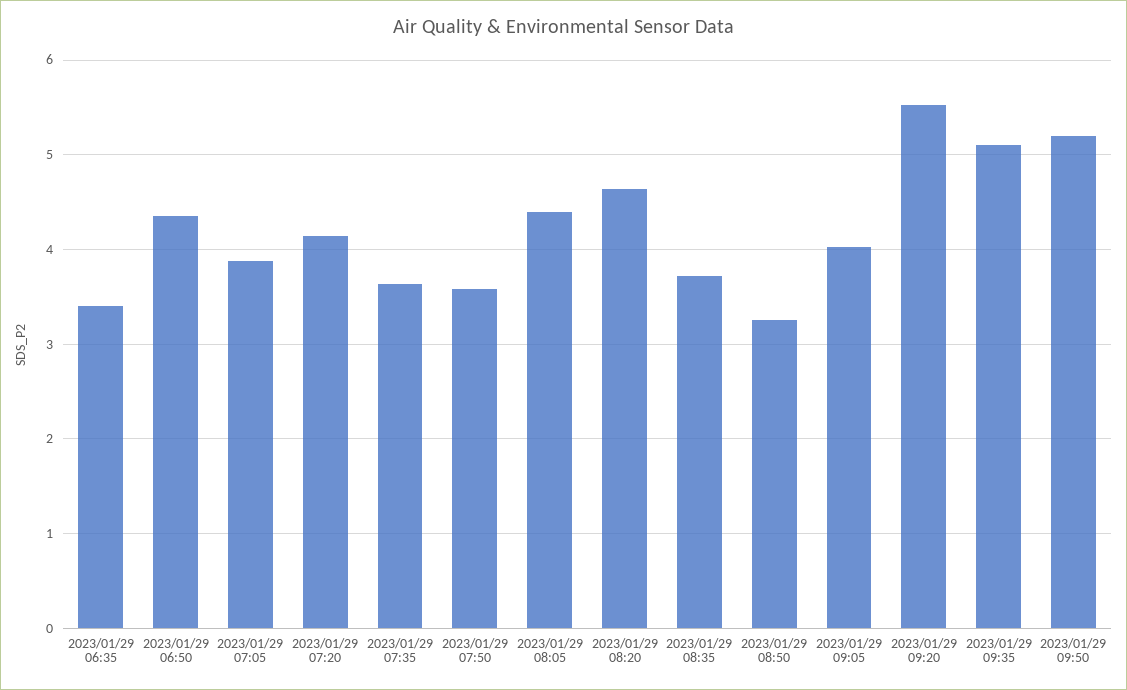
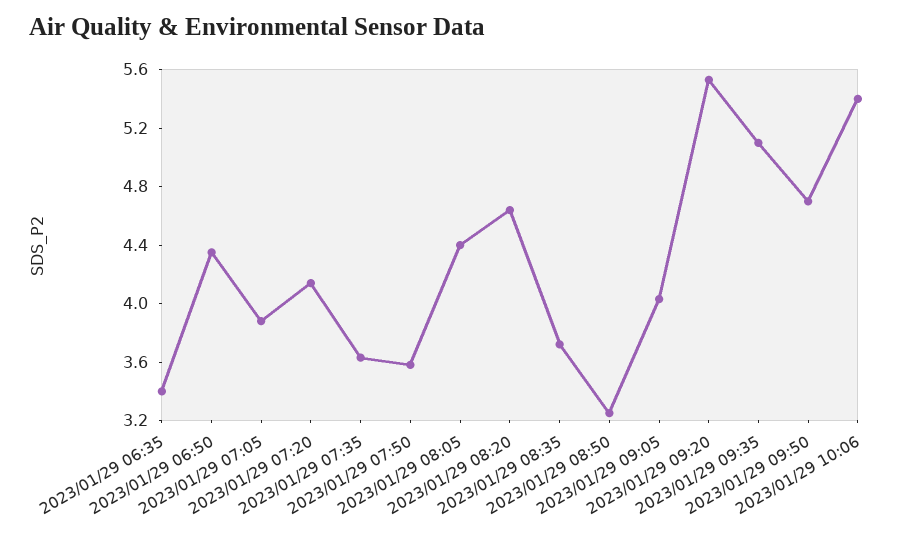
2023/01/29 09:50: 5.2 -> 4.7
2023/01/29 10:06: none -> 5.4

